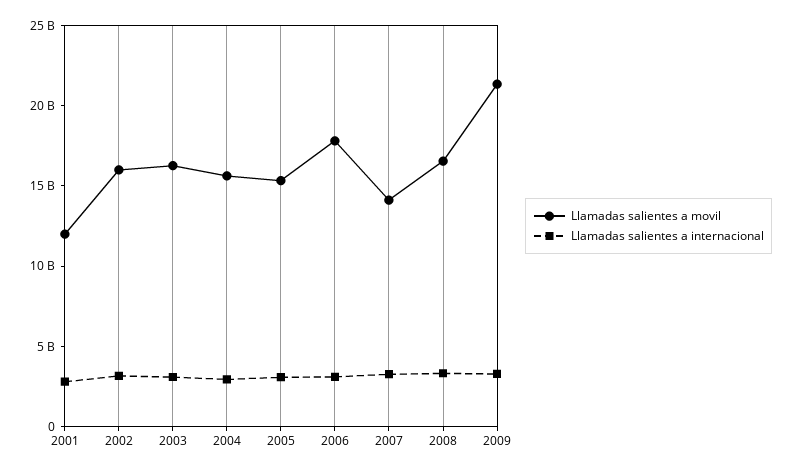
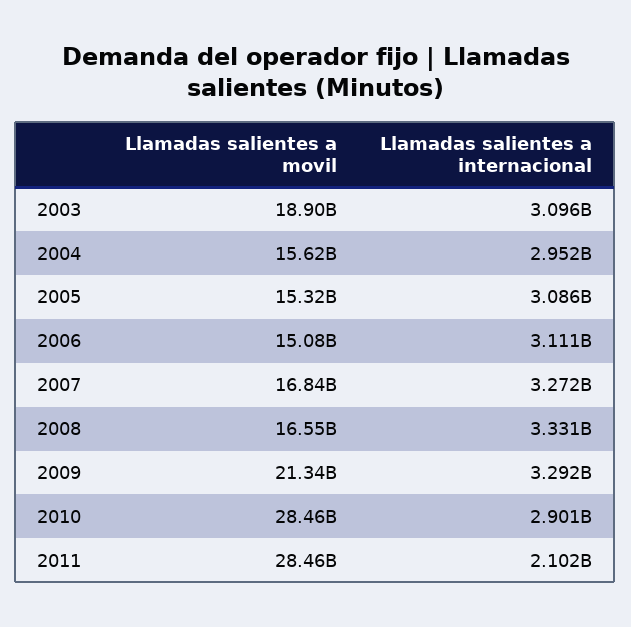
Llamadas salientes a movil, 2001: 12000000000 -> none
Llamadas salientes a internacional, 2001: 3000000000 -> none
Llamadas salientes a movil, 2002: 16000000000 -> none
Llamadas salientes a internacional, 2002: 3000000000 -> none
Llamadas salientes a movil, 2003: 16000000000 -> 18900000000
Llamadas salientes a movil, 2006: 18000000000 -> 15080000000
Llamadas salientes a movil, 2007: 14000000000 -> 16840000000
Llamadas salientes a movil, 2010: none -> 28460000000
Llamadas salientes a internacional, 2010: none -> 2901000000
Llamadas salientes a movil, 2011: none -> 28460000000
Llamadas salientes a internacional, 2011: none -> 2102000000

